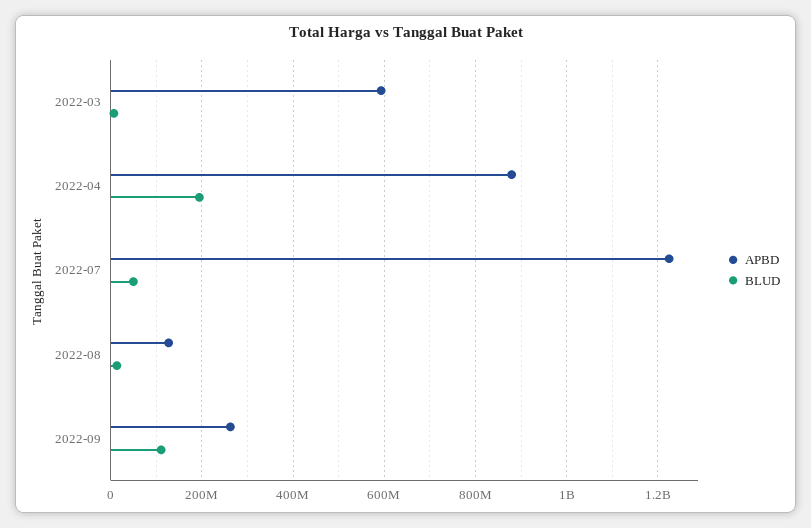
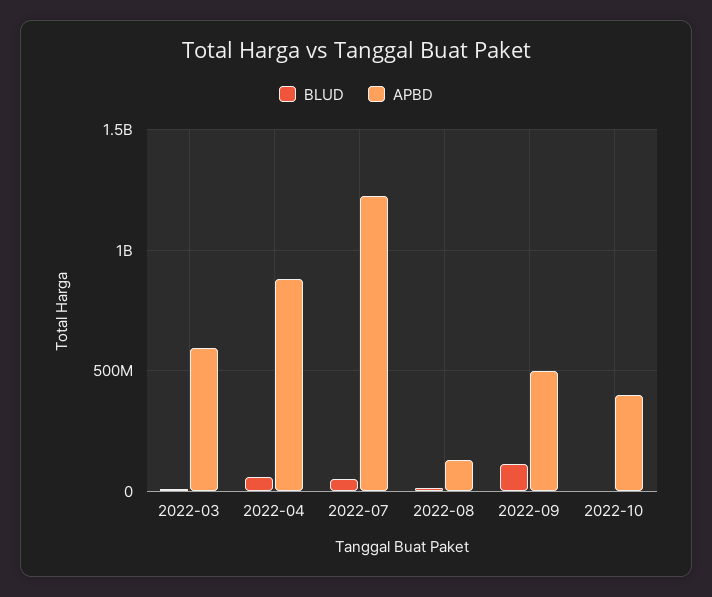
BLUD, 2022-04: 200000000 -> 50000000
APBD, 2022-09: 260000000 -> 500000000
BLUD, 2022-10: none -> 0
APBD, 2022-10: none -> 400000000

